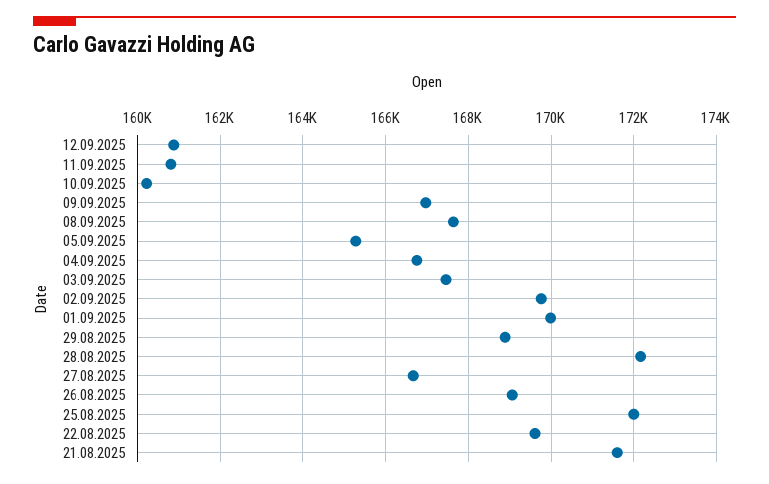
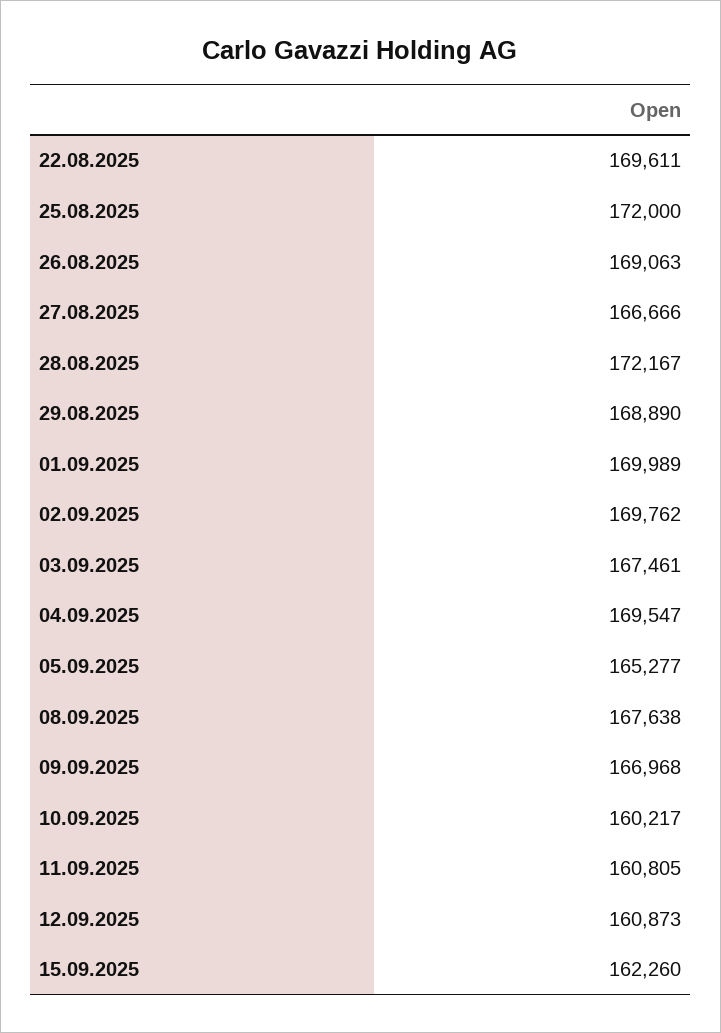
04.09.2025: 166800 -> 169547
21.08.2025: 171600 -> none
15.09.2025: none -> 162260

